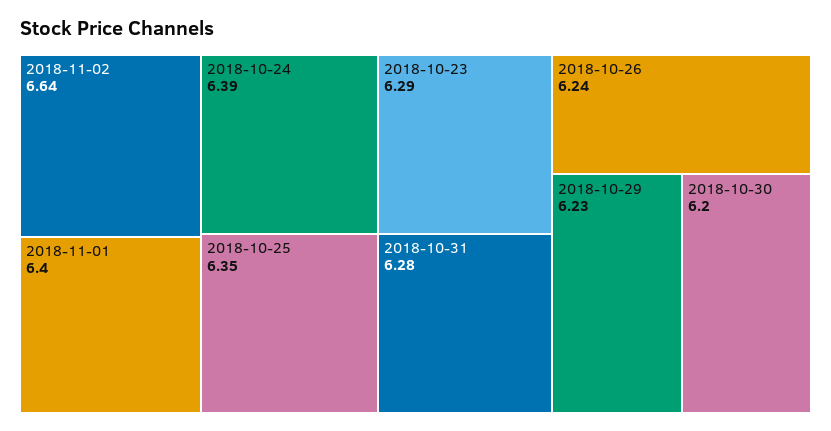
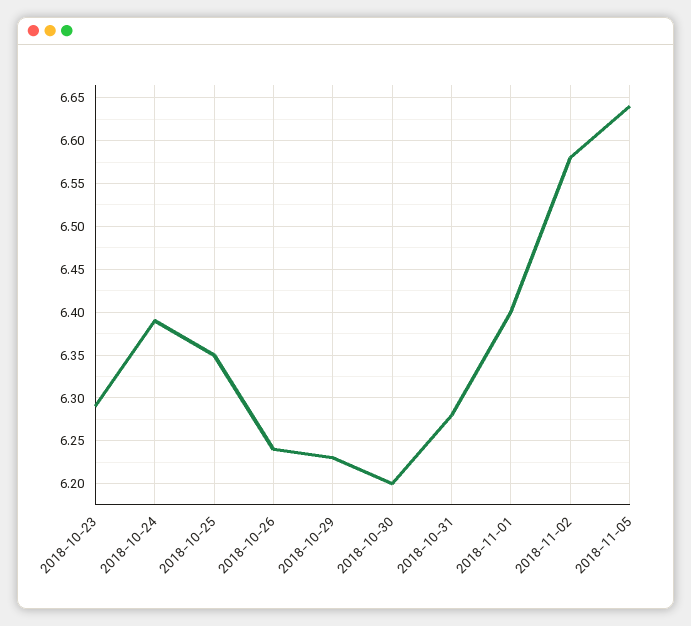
2018-11-02: 6.64 -> 6.58
2018-11-05: none -> 6.64

